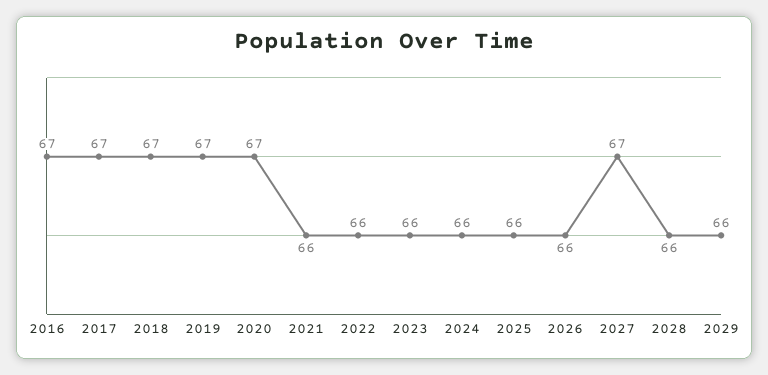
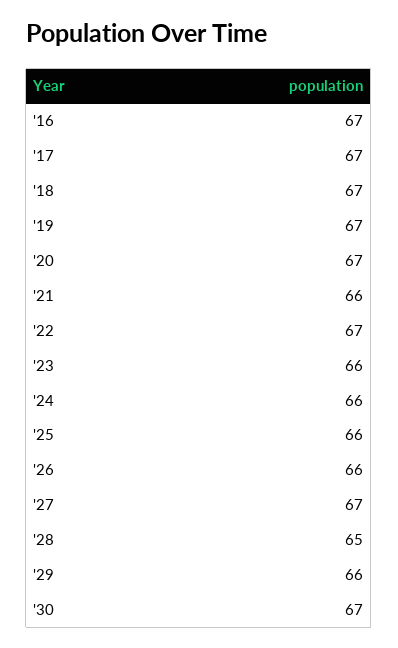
2022: 66 -> 67
2028: 66 -> 65
'30: none -> 67

